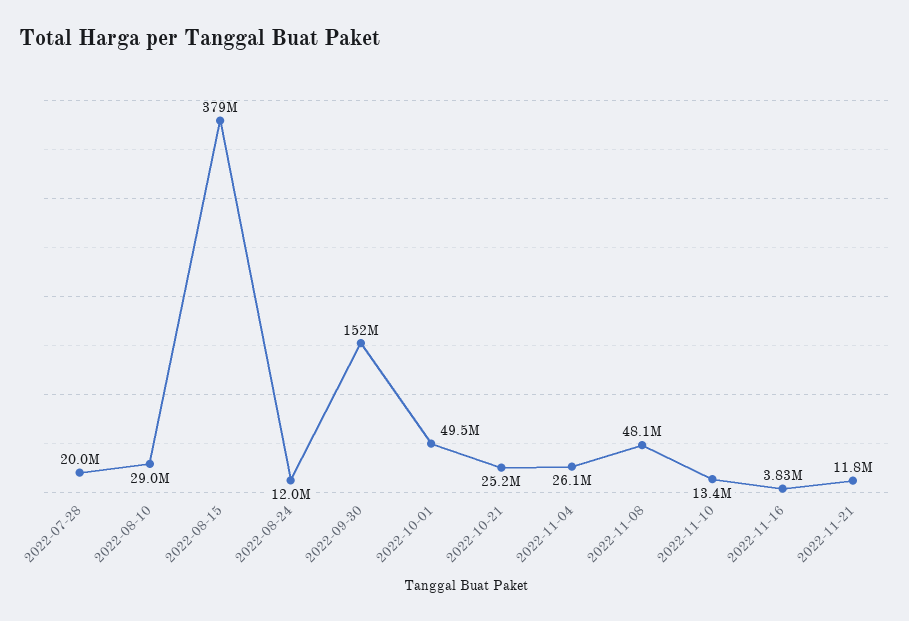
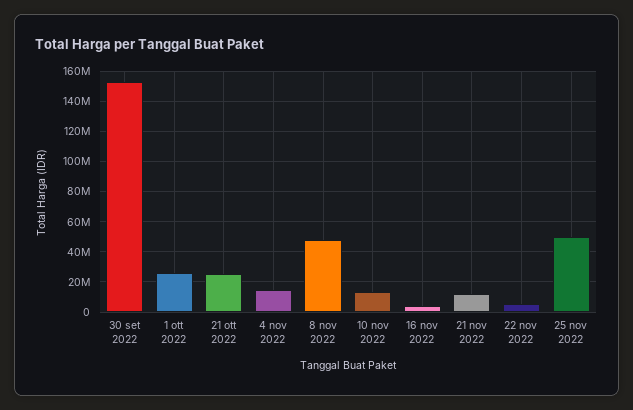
2022-07-28: 20000000 -> none
2022-08-10: 29000000 -> none
2022-08-15: 379000000 -> none
2022-08-24: 12000000 -> none
2022-10-01: 49500000 -> 25000000
2022-11-04: 26100000 -> 15000000
22 nov 2022: none -> 5000000
25 nov 2022: none -> 50000000

